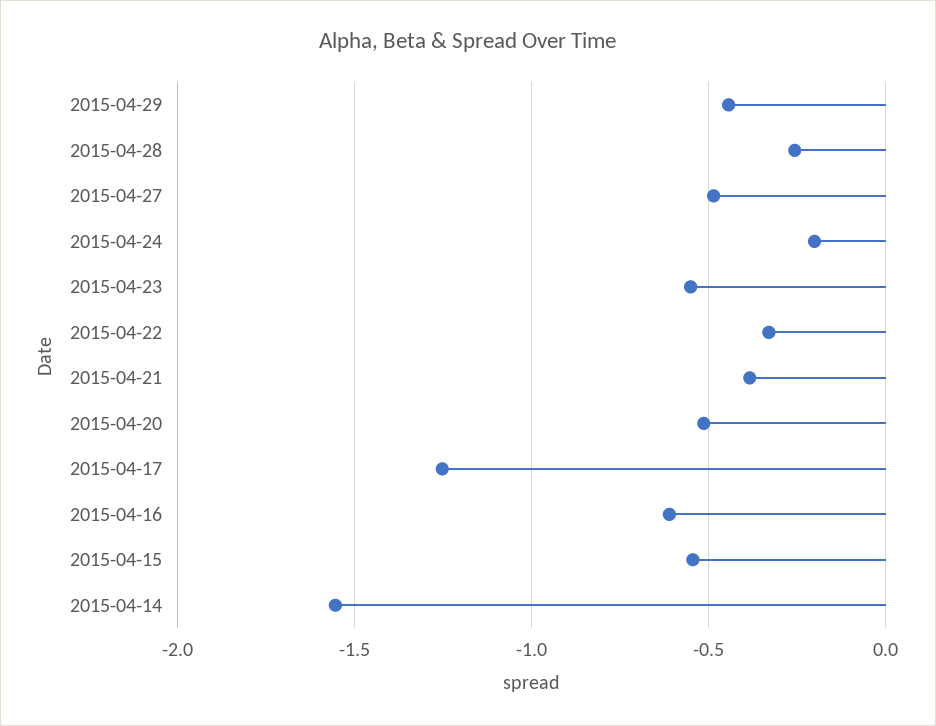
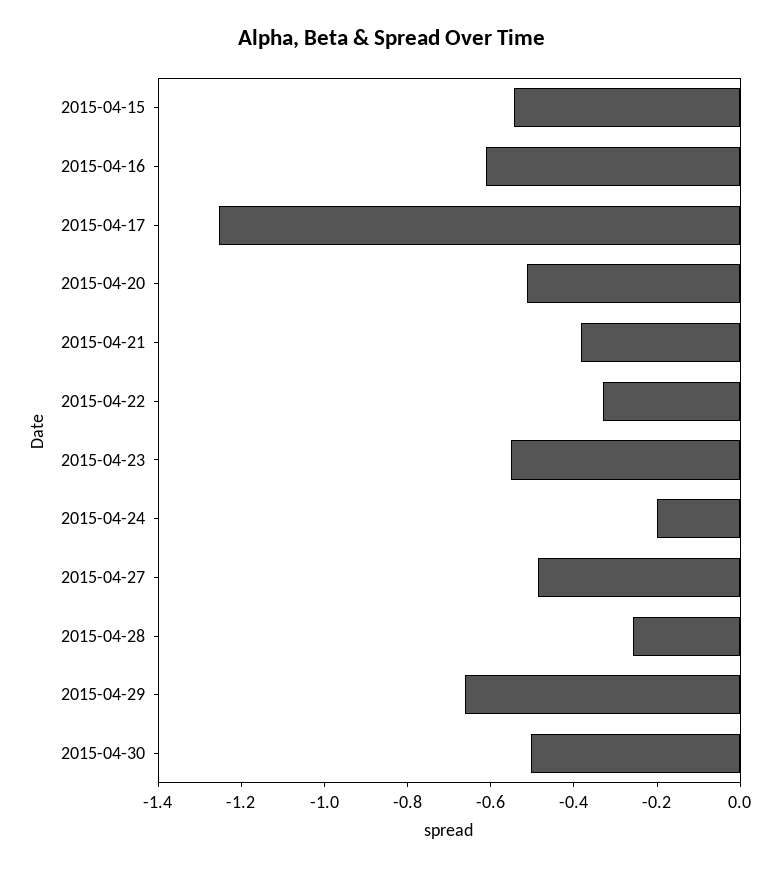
2015-04-29: -0.45 -> -0.65
2015-04-14: -1.55 -> none
2015-04-30: none -> -0.5

